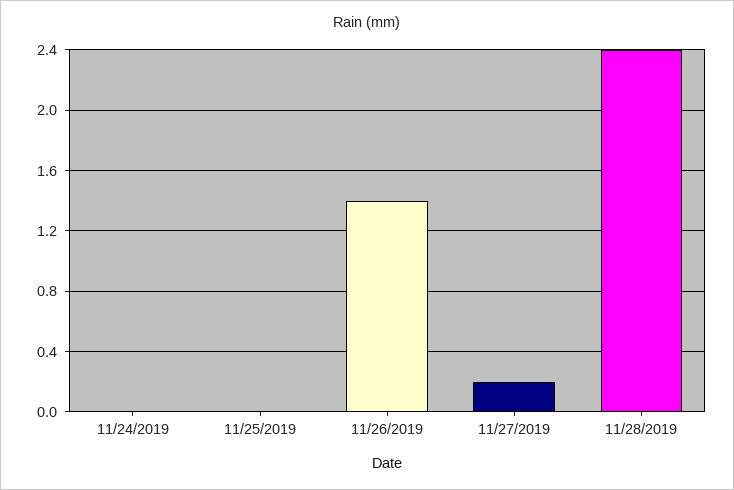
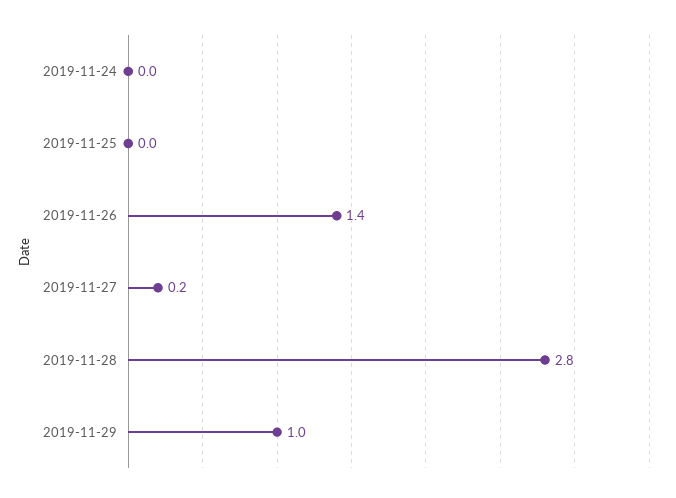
11/28/2019: 2.4 -> 2.8
2019-11-29: none -> 1

